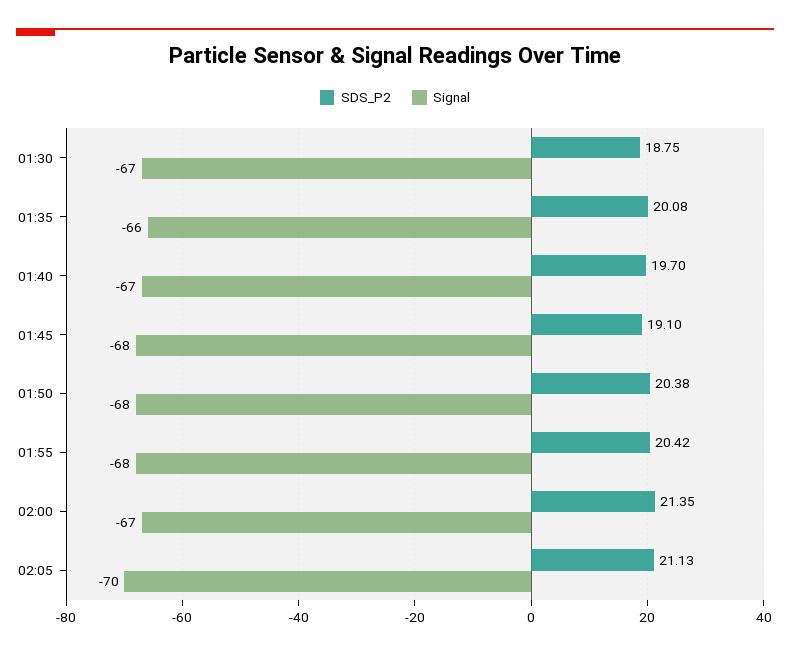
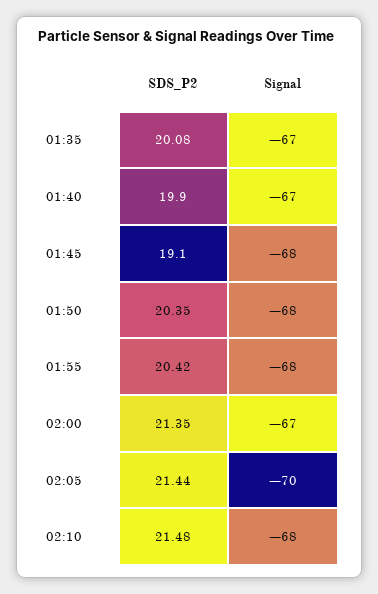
SDS_P2, 01:30: 18.75 -> none
Signal, 01:30: -67 -> none
Signal, 01:35: -66 -> -67
SDS_P2, 01:40: 19.7 -> 19.9
SDS_P2, 01:50: 20.38 -> 20.35
SDS_P2, 02:05: 21.13 -> 21.44
SDS_P2, 02:10: none -> 21.48
Signal, 02:10: none -> -68

